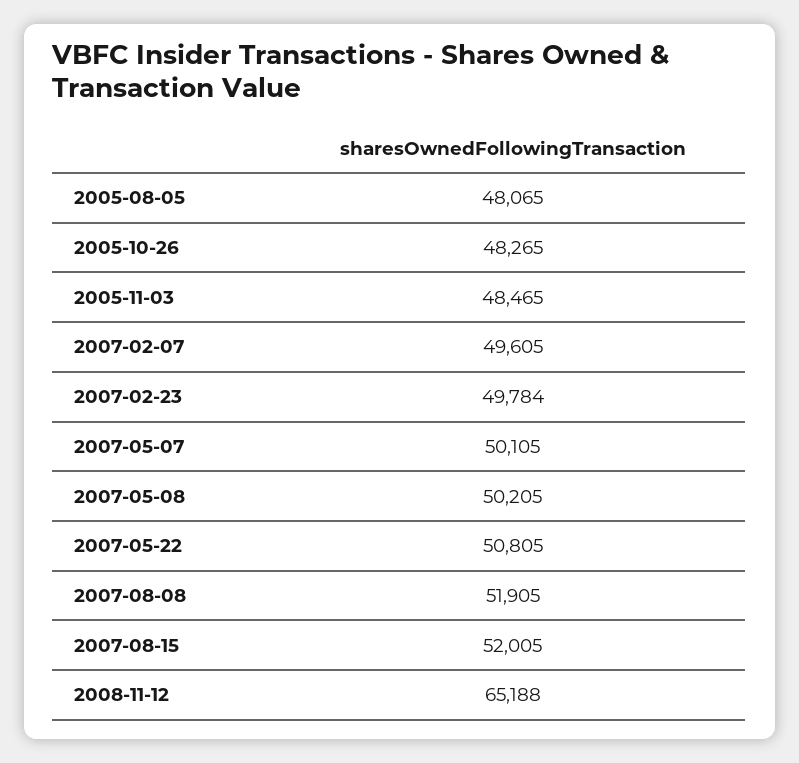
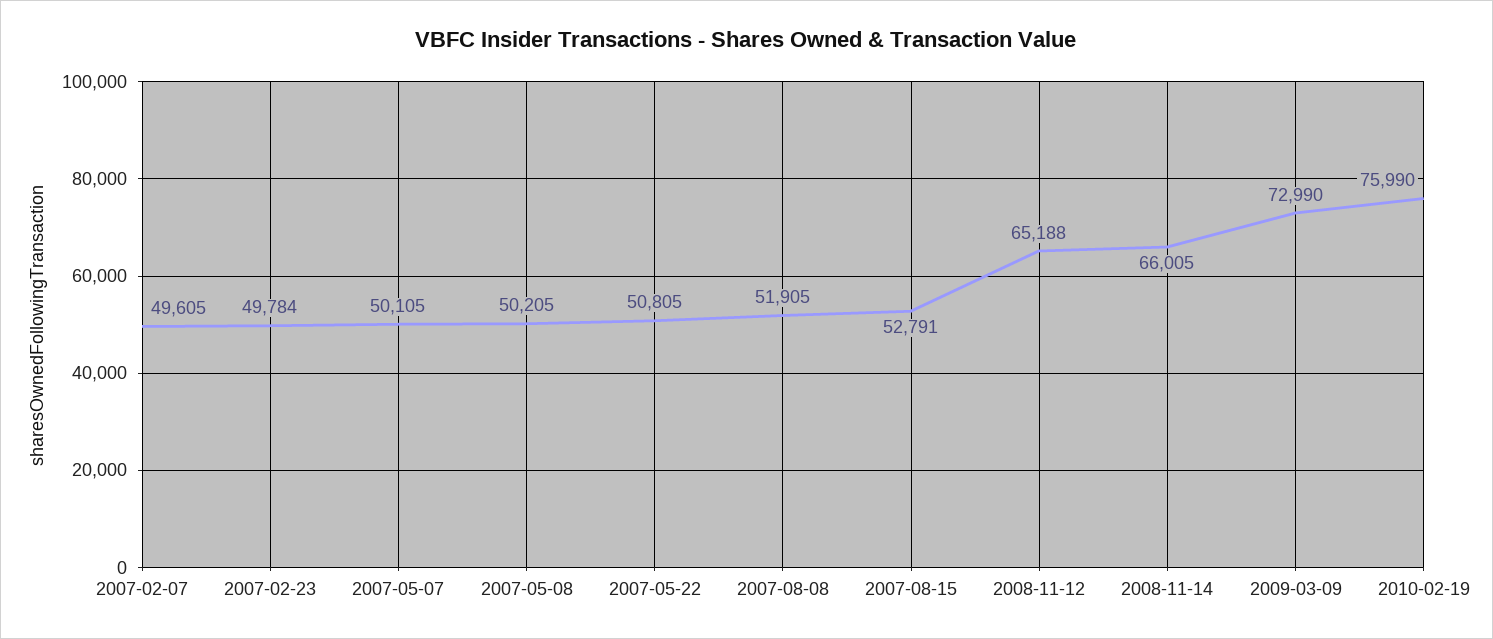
2005-08-05: 48065 -> none
2005-10-26: 48265 -> none
2005-11-03: 48465 -> none
2007-08-15: 52005 -> 52791
2008-11-14: none -> 66005
2009-03-09: none -> 72990
2010-02-19: none -> 75990

